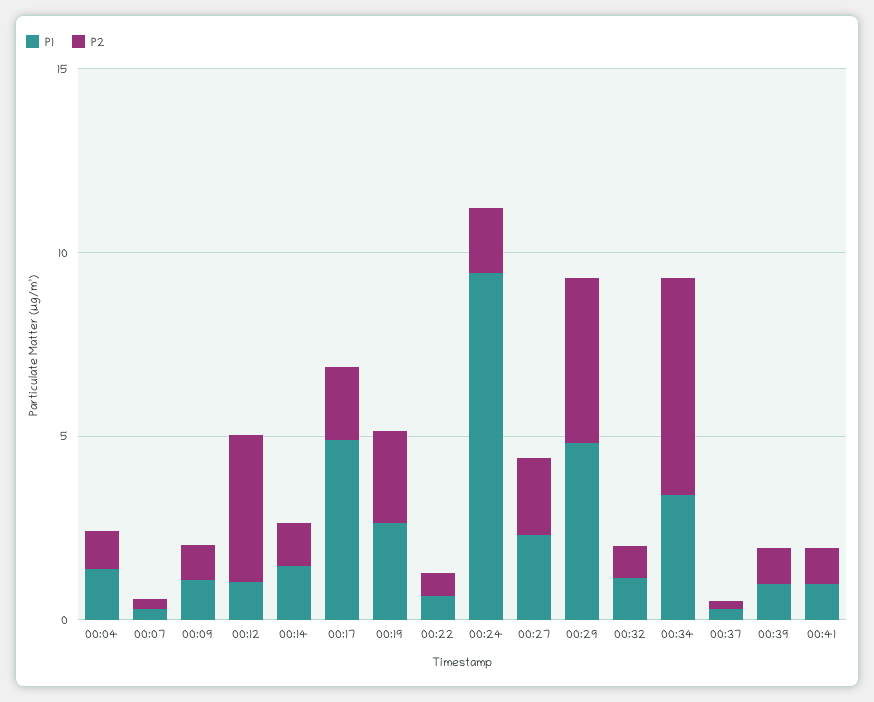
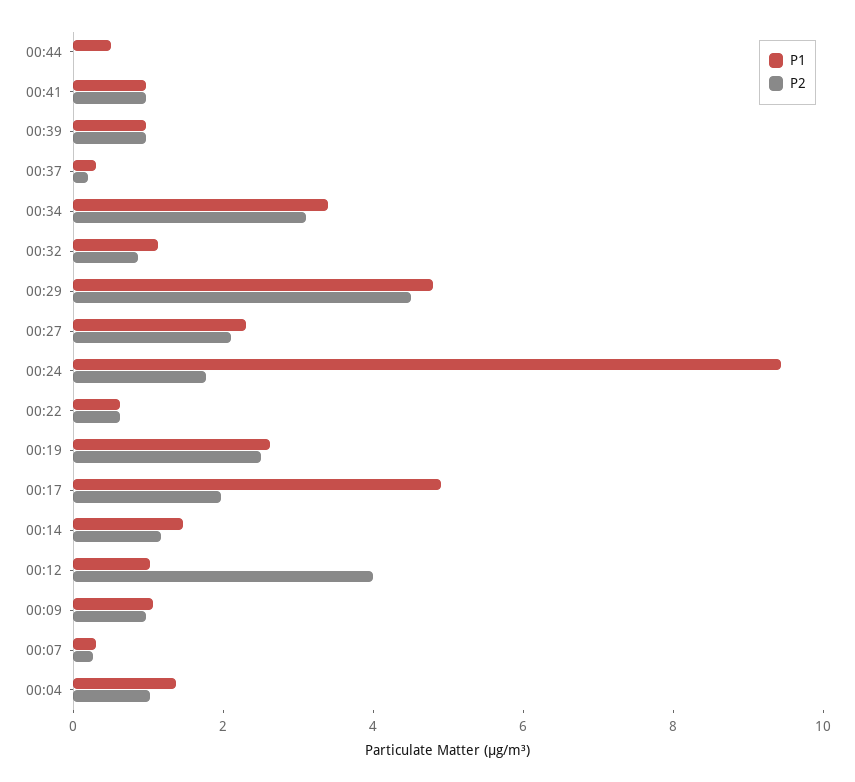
P2, 00:34: 6 -> 3
P1, 00:44: none -> 0.5
P2, 00:44: none -> 0

